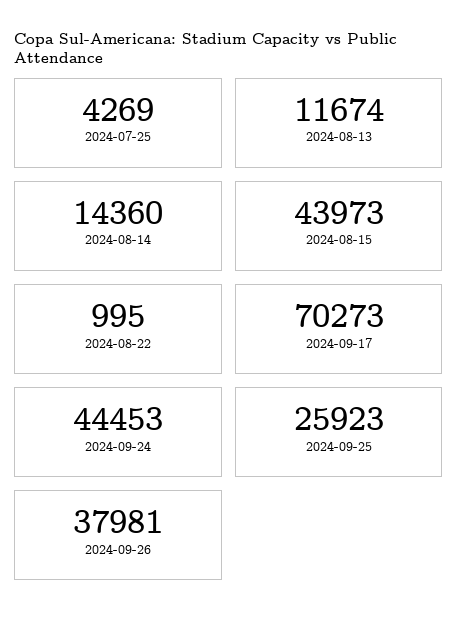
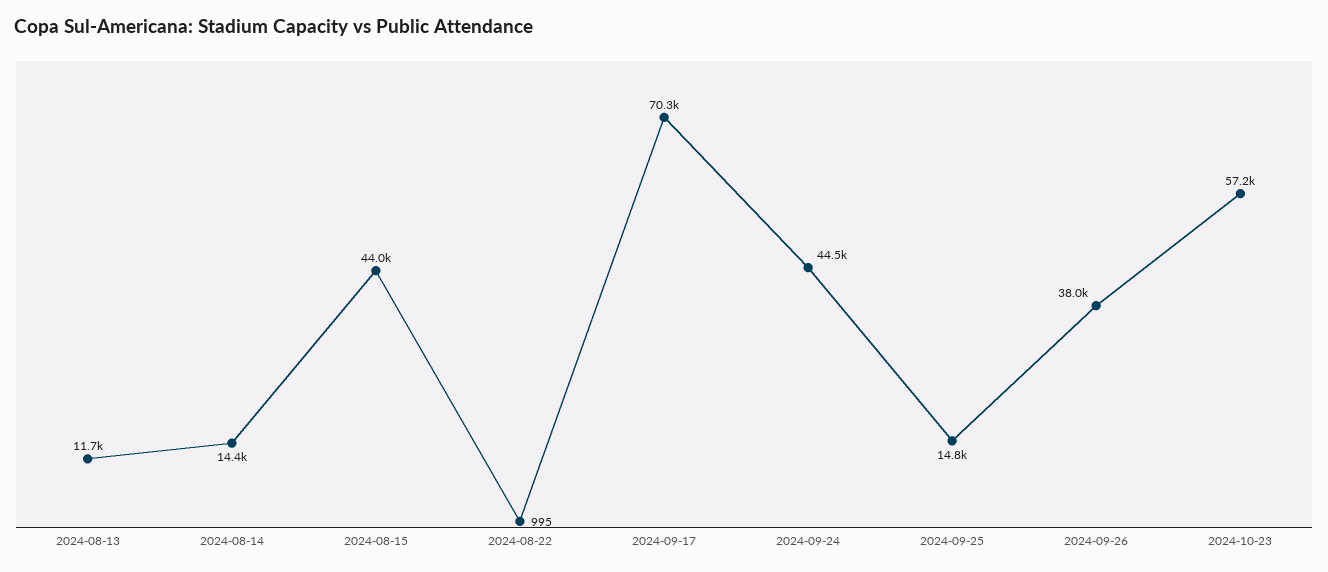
2024-07-25: 4269 -> none
2024-09-25: 25923 -> 14800
2024-10-23: none -> 57200

